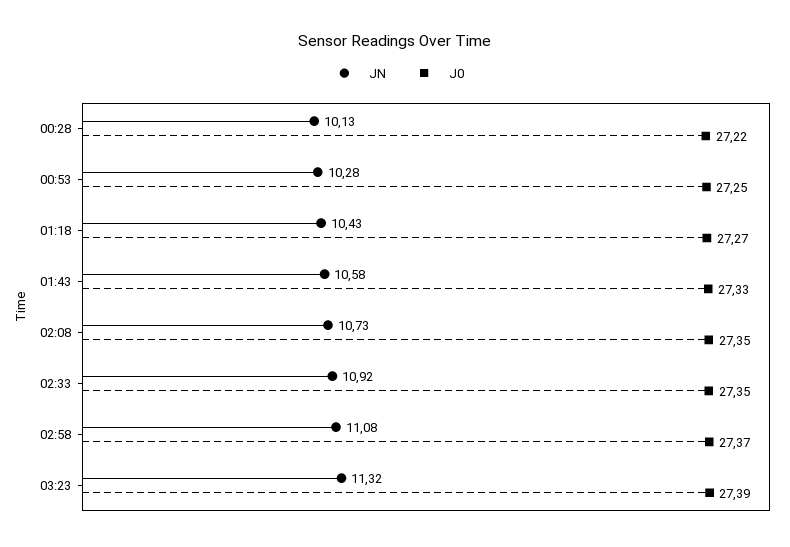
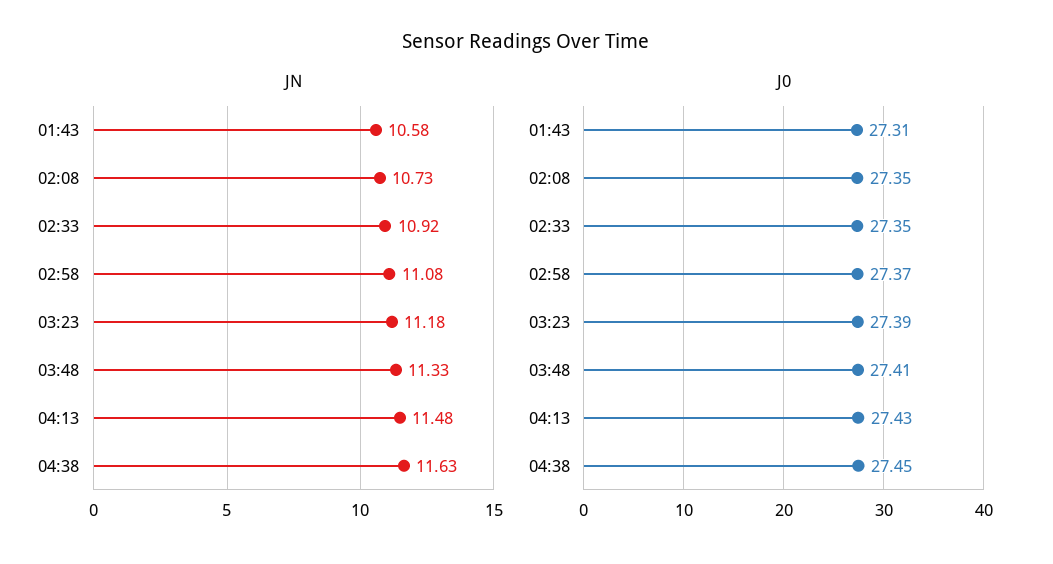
JN, 00:28: 10.13 -> none
J0, 00:28: 27.22 -> none
JN, 00:53: 10.28 -> none
J0, 00:53: 27.25 -> none
JN, 01:18: 10.43 -> none
J0, 01:18: 27.27 -> none
J0, 01:43: 27.33 -> 27.31
JN, 03:23: 11.32 -> 11.18
JN, 03:48: none -> 11.33
JN, 04:13: none -> 11.48
JN, 04:38: none -> 11.63
J0, 03:48: none -> 27.41
J0, 04:13: none -> 27.43
J0, 04:38: none -> 27.45

